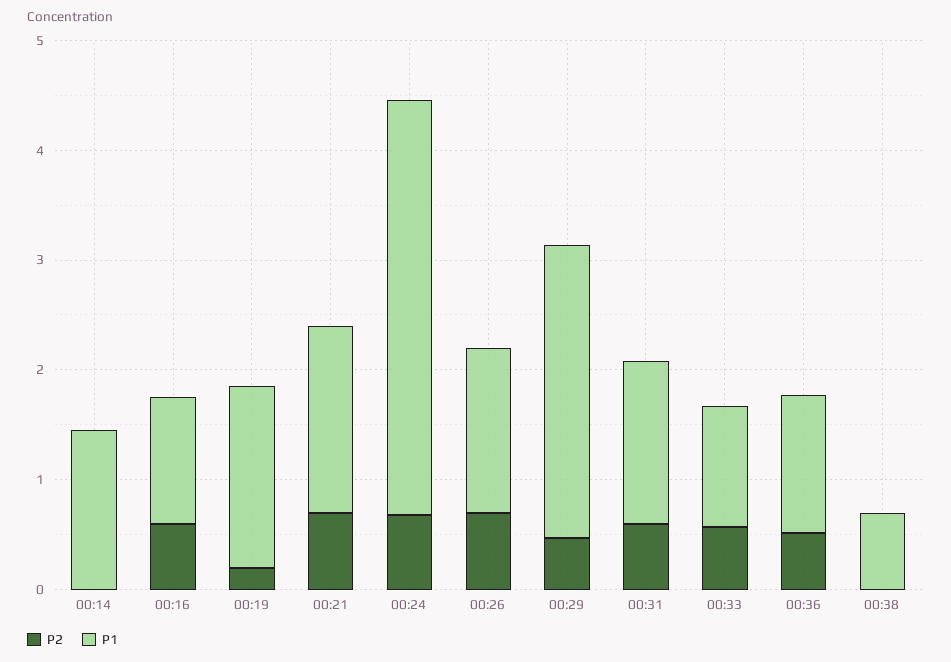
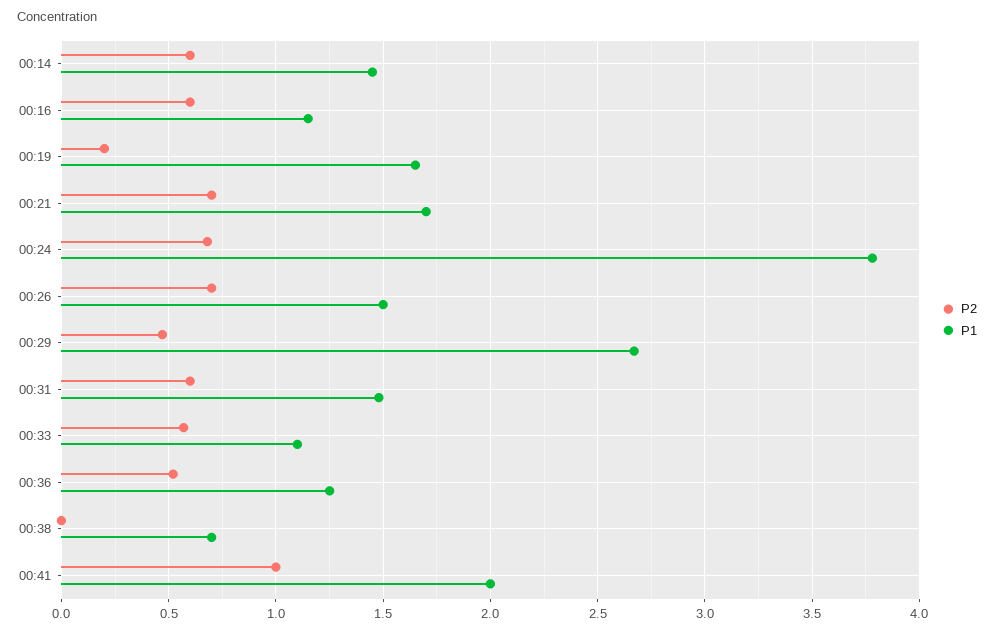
P2, 00:14: 0 -> 0.6
P2, 00:41: none -> 1
P1, 00:41: none -> 2

